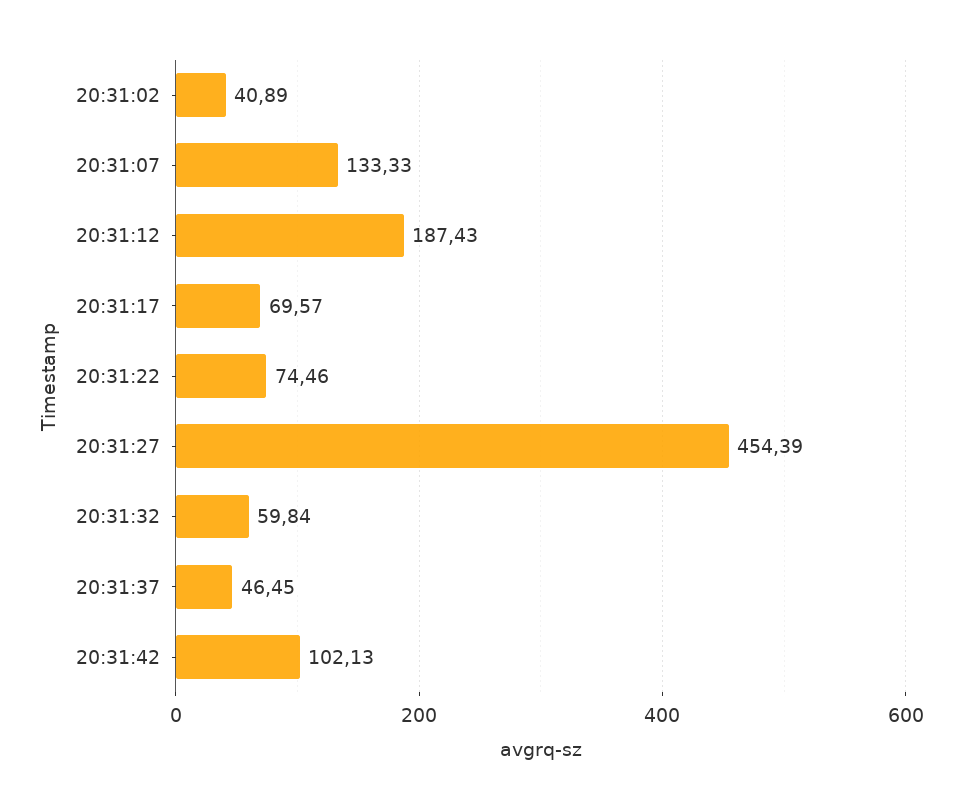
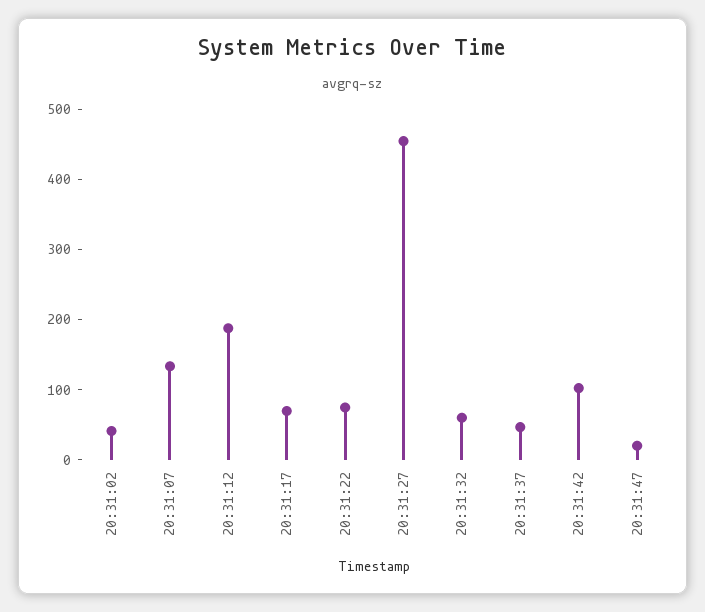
20:31:47: none -> 20

